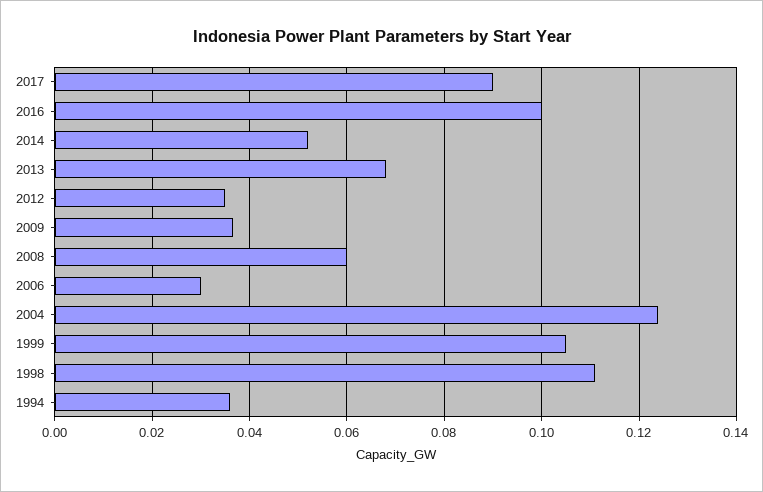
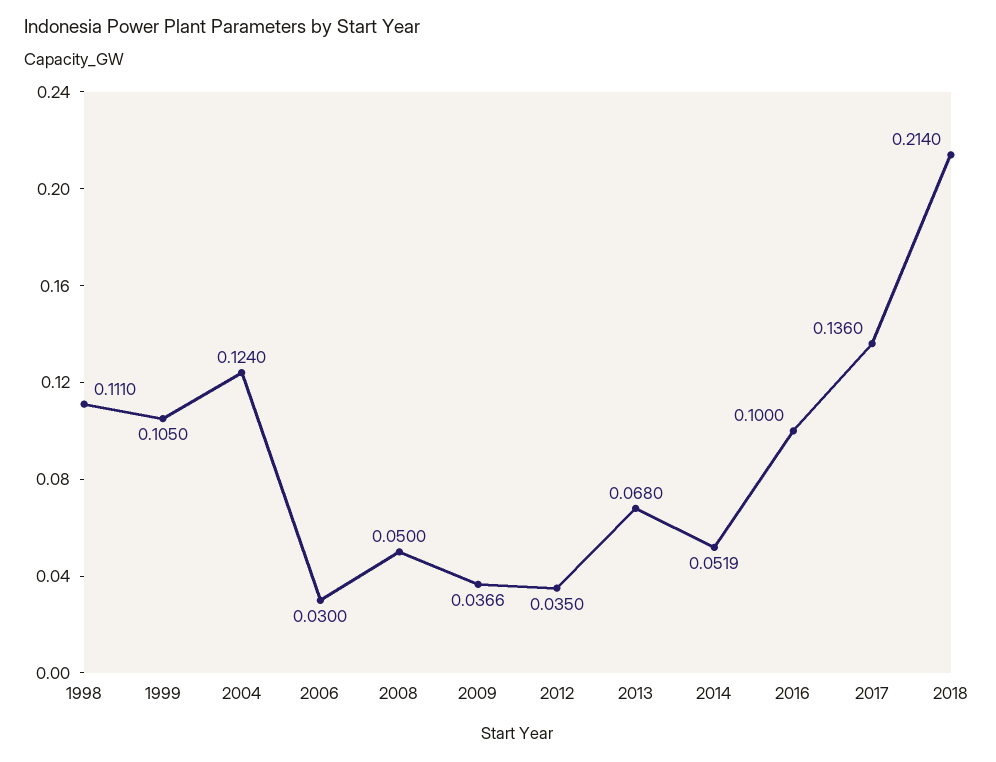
2017: 0.09 -> 0.136
2008: 0.06 -> 0.05
1994: 0.036 -> none
2018: none -> 0.214

